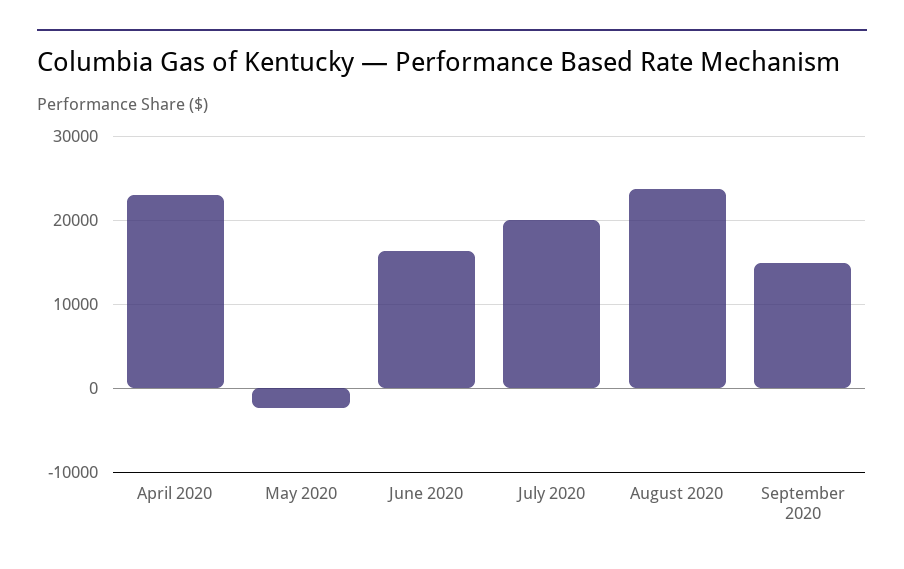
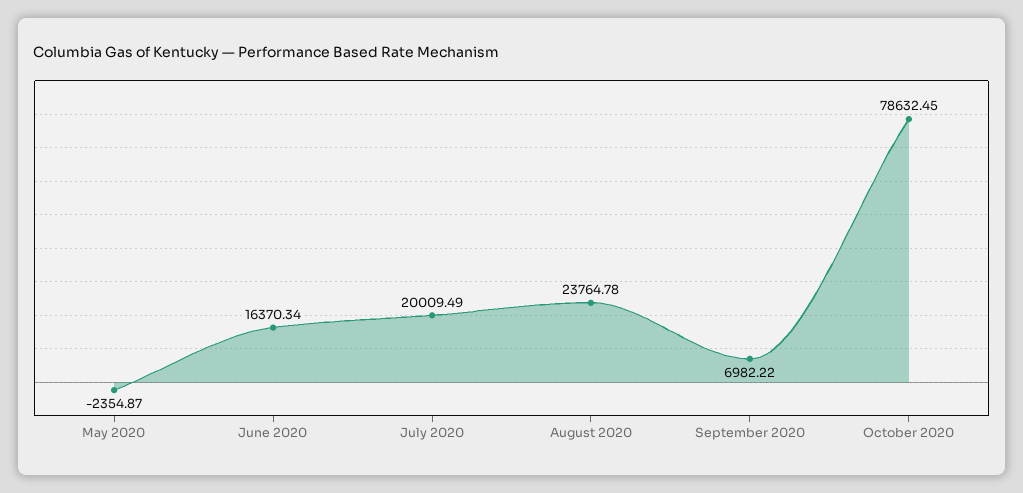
April 2020: 23000 -> none
September 2020: 15000 -> 6982.22
October 2020: none -> 78632.45

